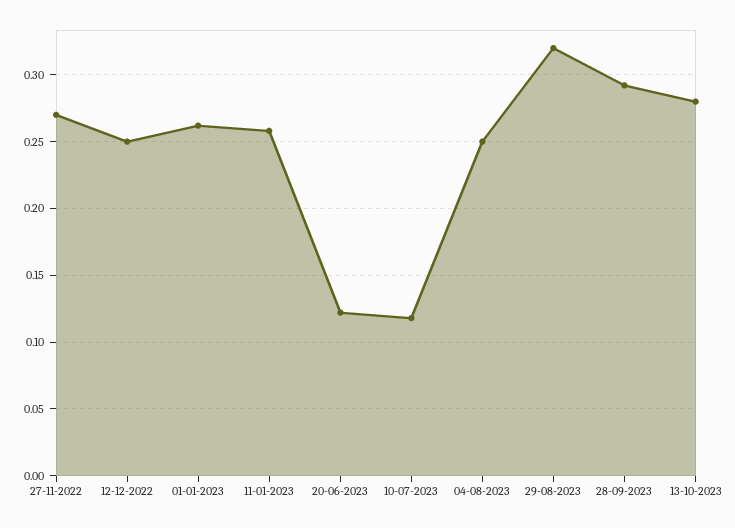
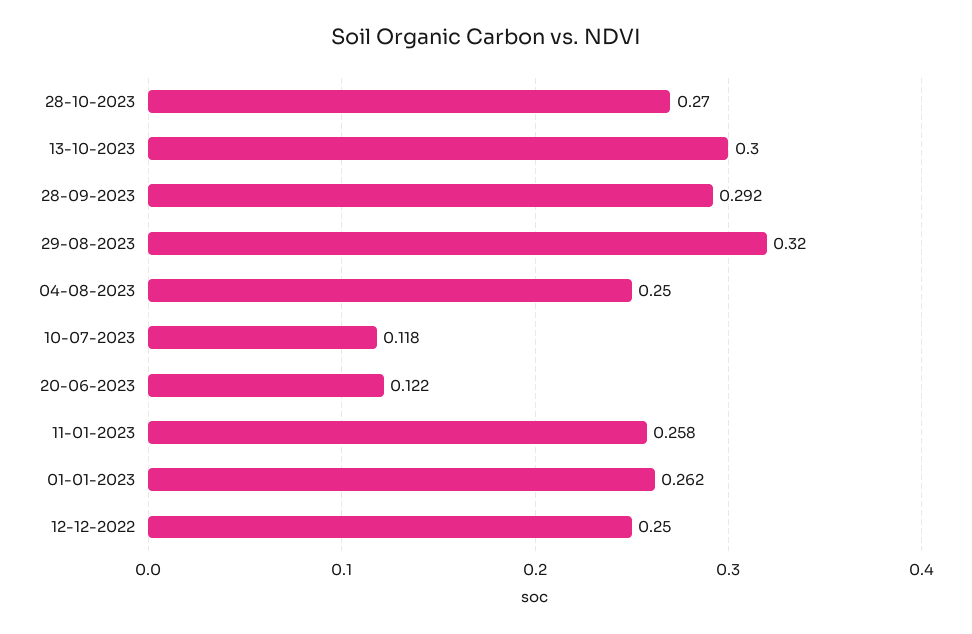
27-11-2022: 0.27 -> none
13-10-2023: 0.28 -> 0.3
28-10-2023: none -> 0.27

